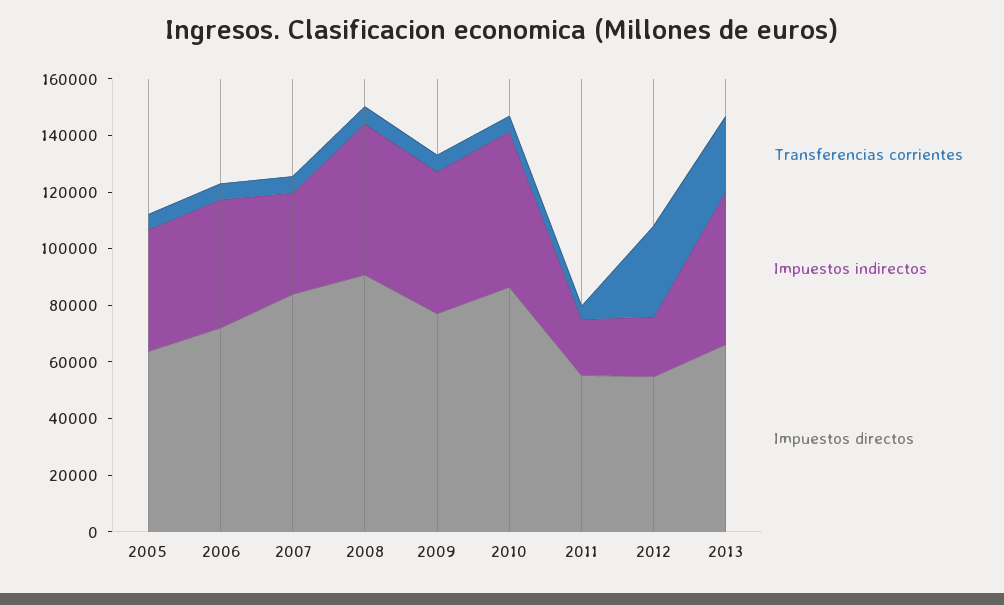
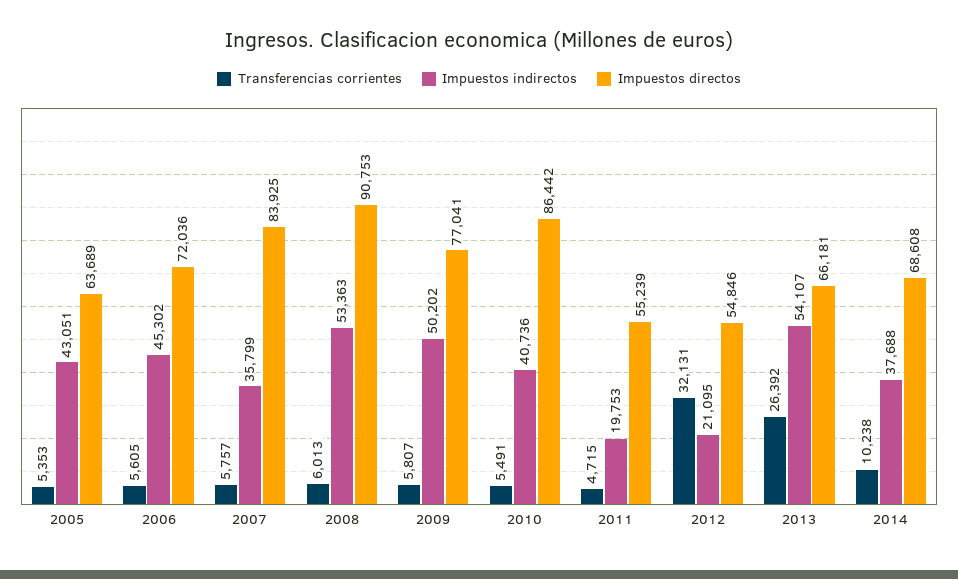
Impuestos indirectos, 2010: 55000 -> 40736
Transferencias corrientes, 2014: none -> 10238
Impuestos indirectos, 2014: none -> 37688
Impuestos directos, 2014: none -> 68608

